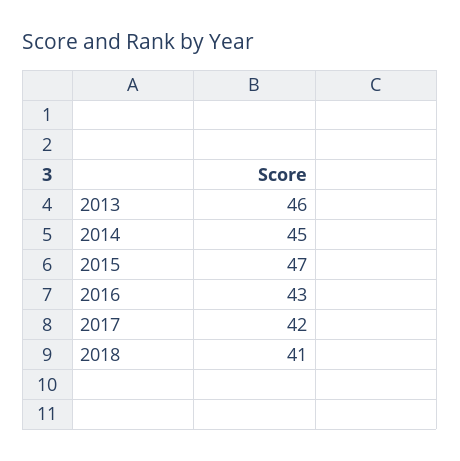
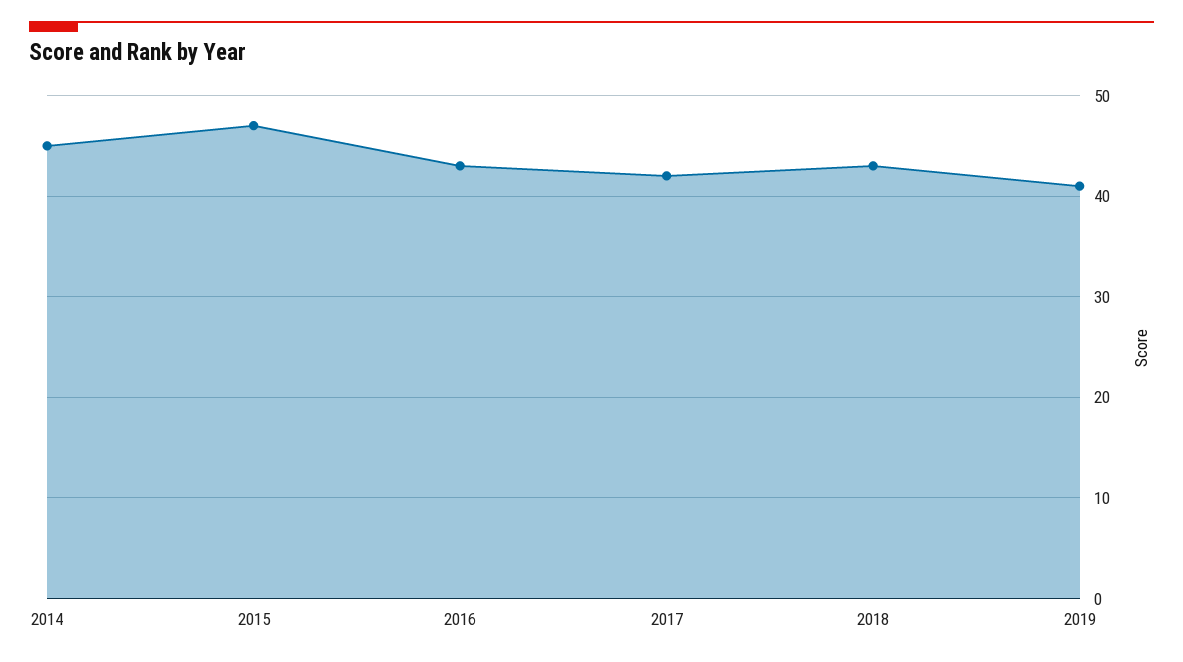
2013: 46 -> none
2018: 41 -> 43
2019: none -> 41

